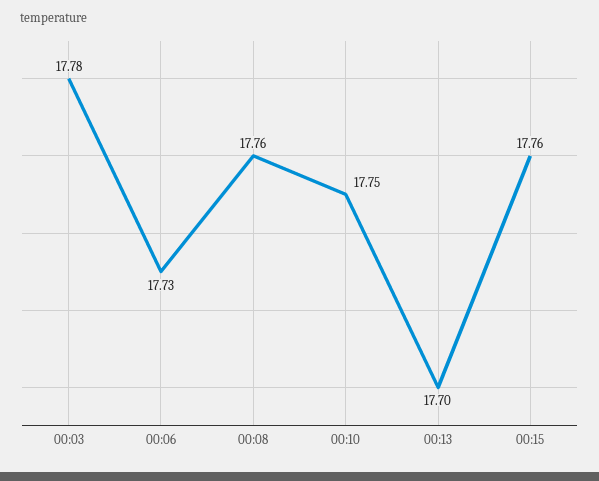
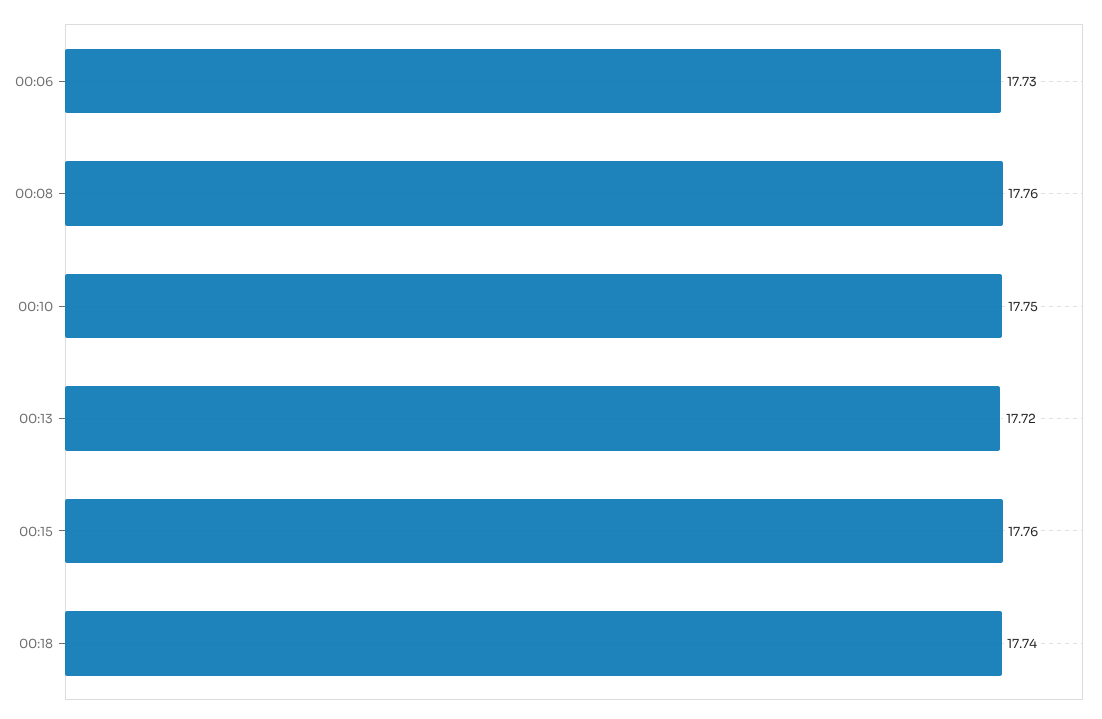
00:03: 17.78 -> none
00:13: 17.7 -> 17.72
00:18: none -> 17.74

